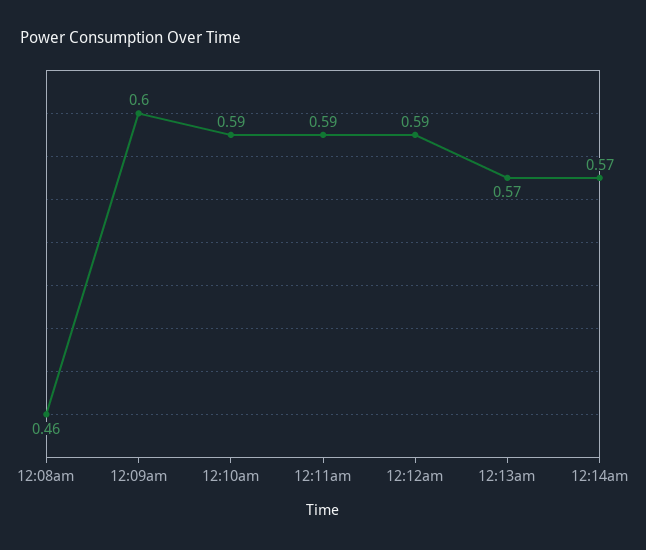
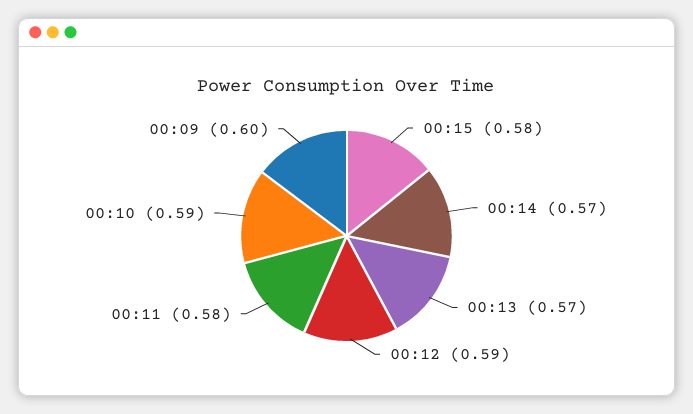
12:08am: 0.46 -> none
12:11am: 0.59 -> 0.58
00:15: none -> 0.58

